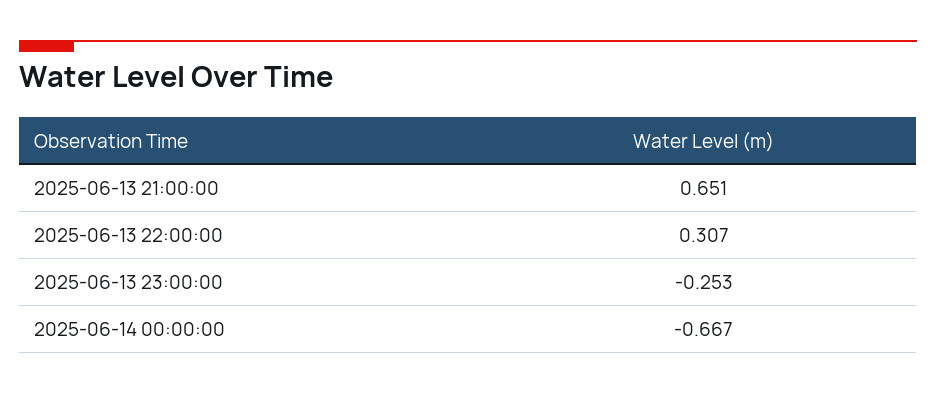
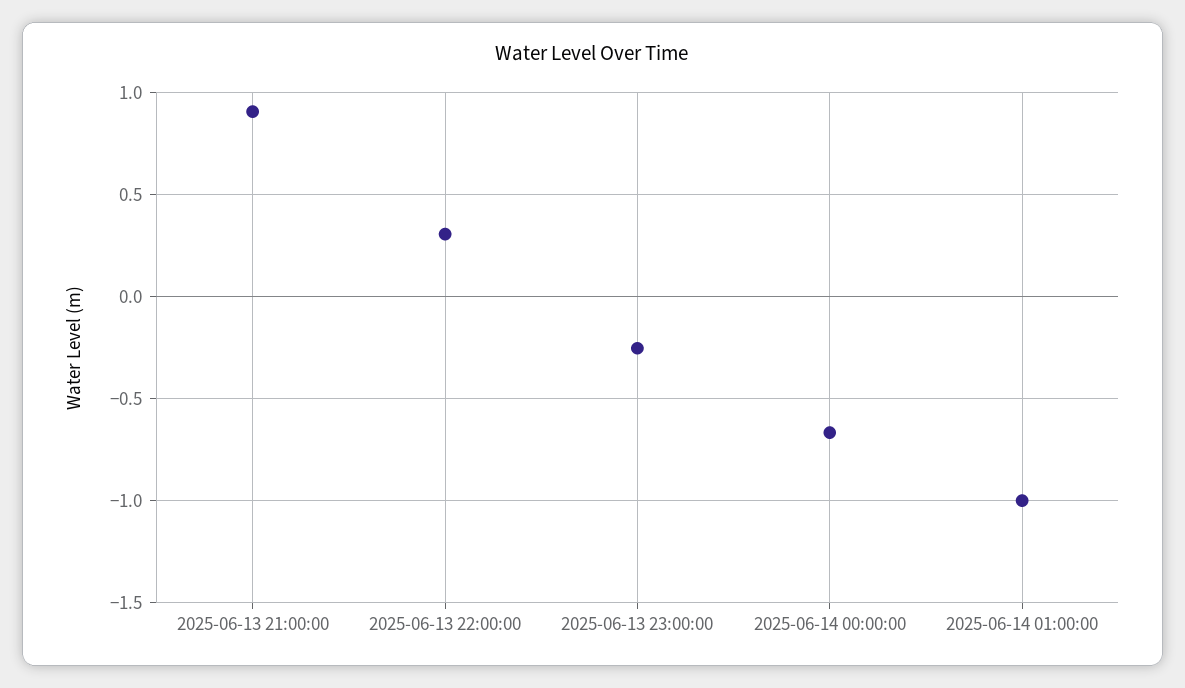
2025-06-13 21:00:00: 0.651 -> 0.9
2025-06-14 01:00:00: none -> -1

